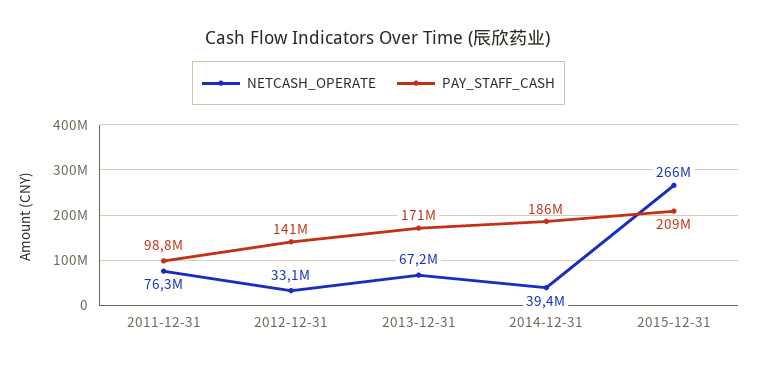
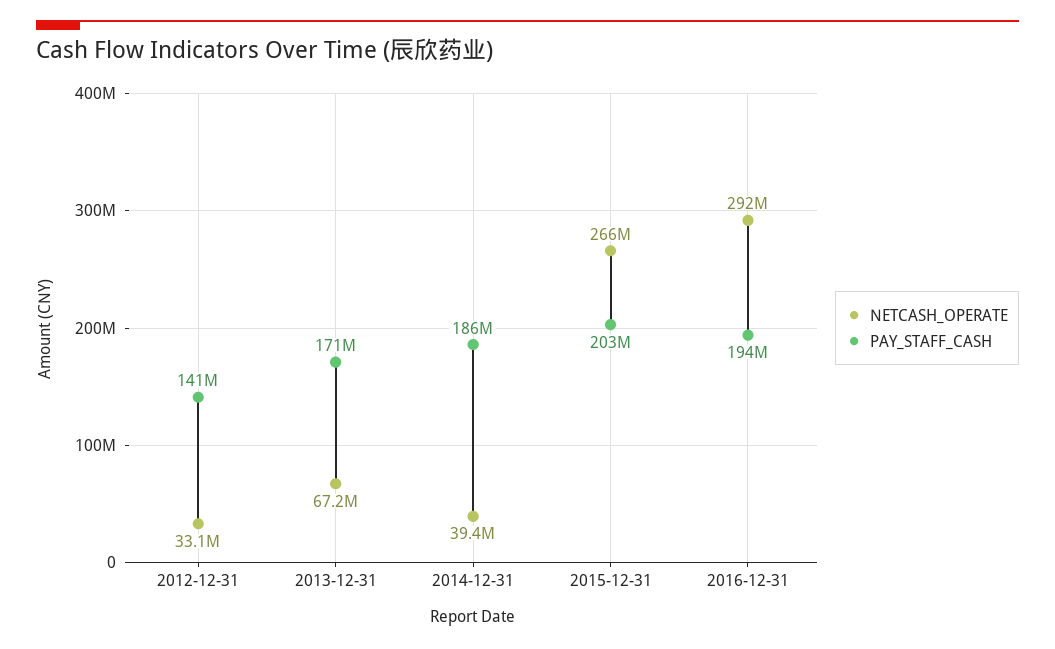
NETCASH_OPERATE, 2011-12-31: 76300000 -> none
PAY_STAFF_CASH, 2011-12-31: 98800000 -> none
PAY_STAFF_CASH, 2015-12-31: 209000000 -> 203000000
NETCASH_OPERATE, 2016-12-31: none -> 292000000
PAY_STAFF_CASH, 2016-12-31: none -> 194000000

